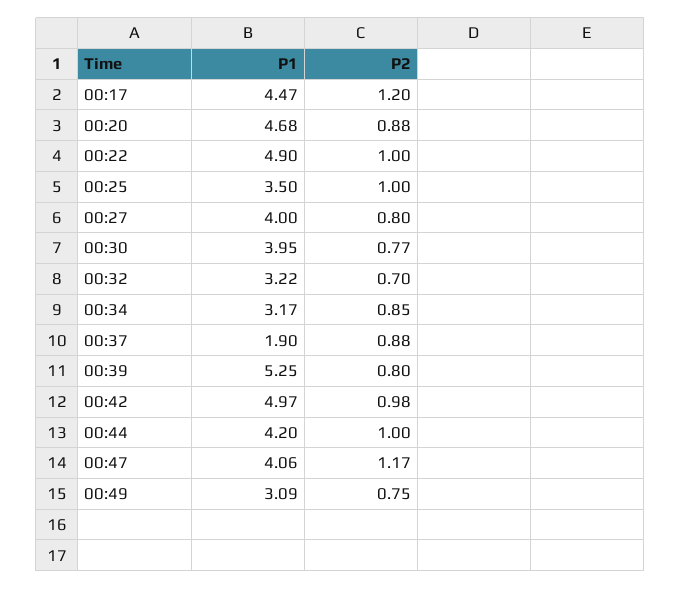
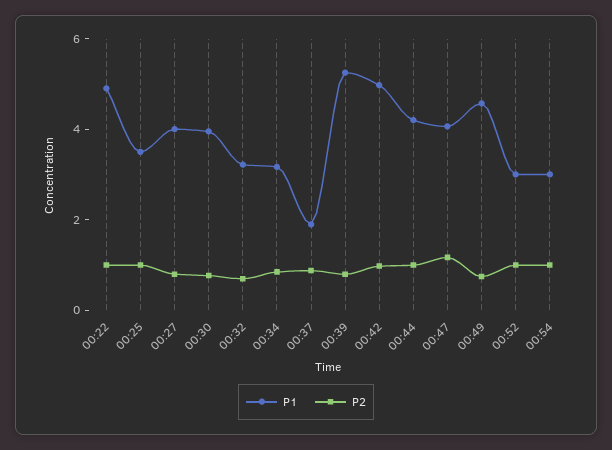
P1, 00:17: 4.47 -> none
P2, 00:17: 1.2 -> none
P1, 00:20: 4.68 -> none
P2, 00:20: 0.88 -> none
P1, 00:49: 3.09 -> 4.5
P1, 00:52: none -> 3
P2, 00:52: none -> 1
P1, 00:54: none -> 3
P2, 00:54: none -> 1

